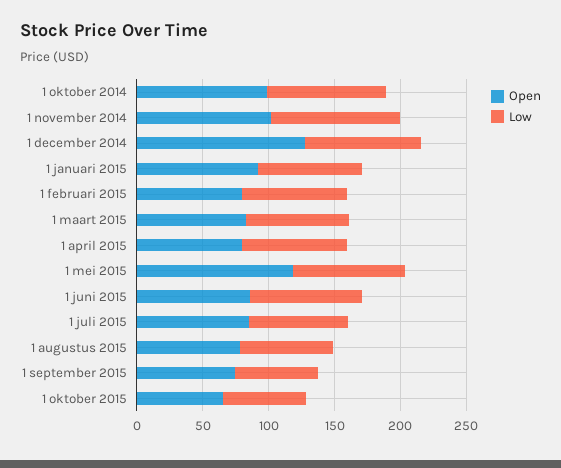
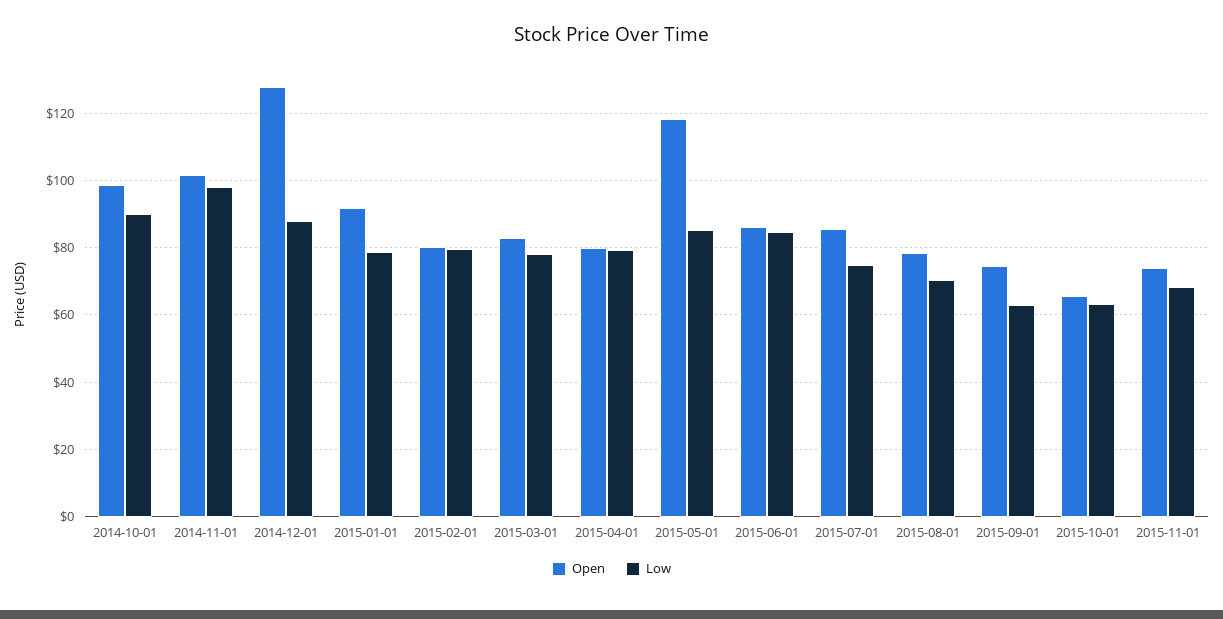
Open, 2015-11-01: none -> 74
Low, 2015-11-01: none -> 68

